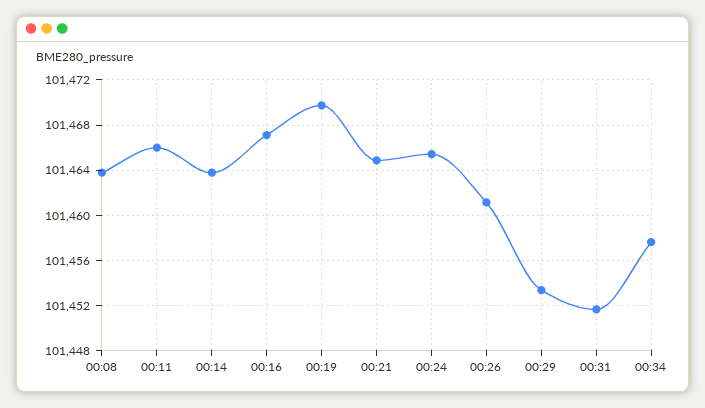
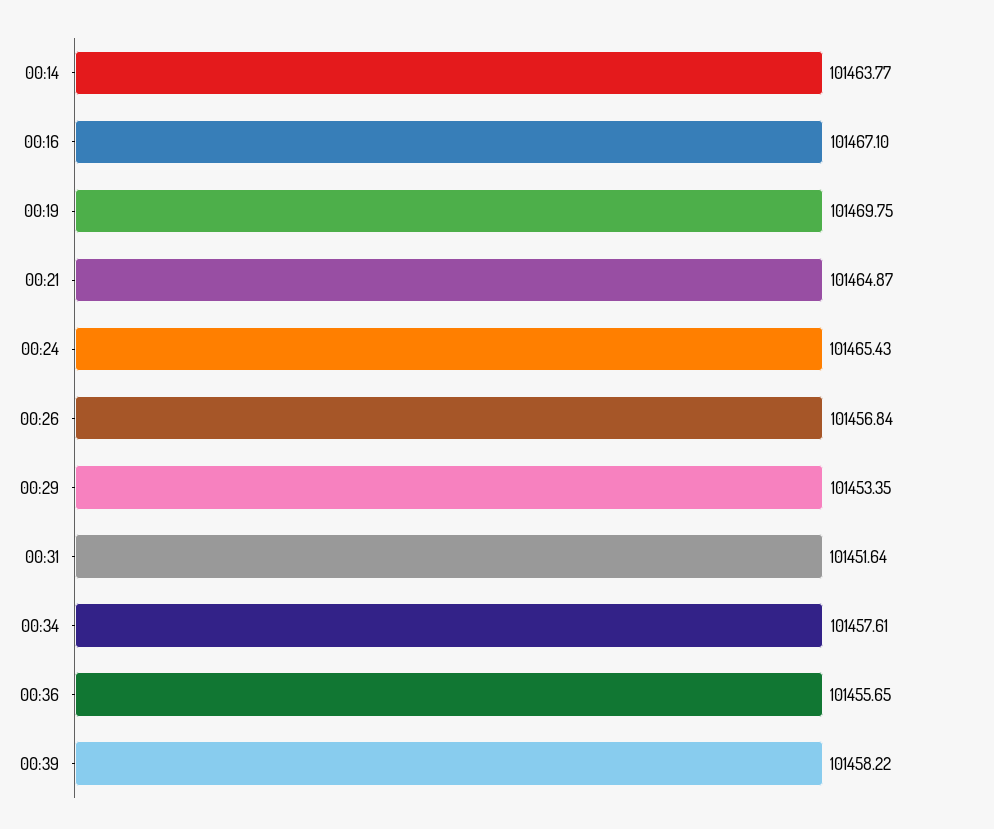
00:08: 101464 -> none
00:11: 101466 -> none
00:26: 101461 -> 101456.84
00:36: none -> 101455.65
00:39: none -> 101458.22

